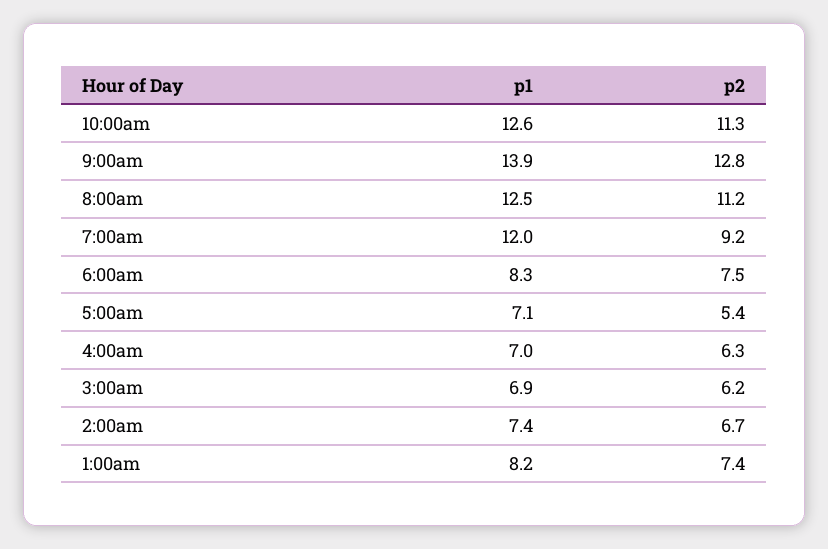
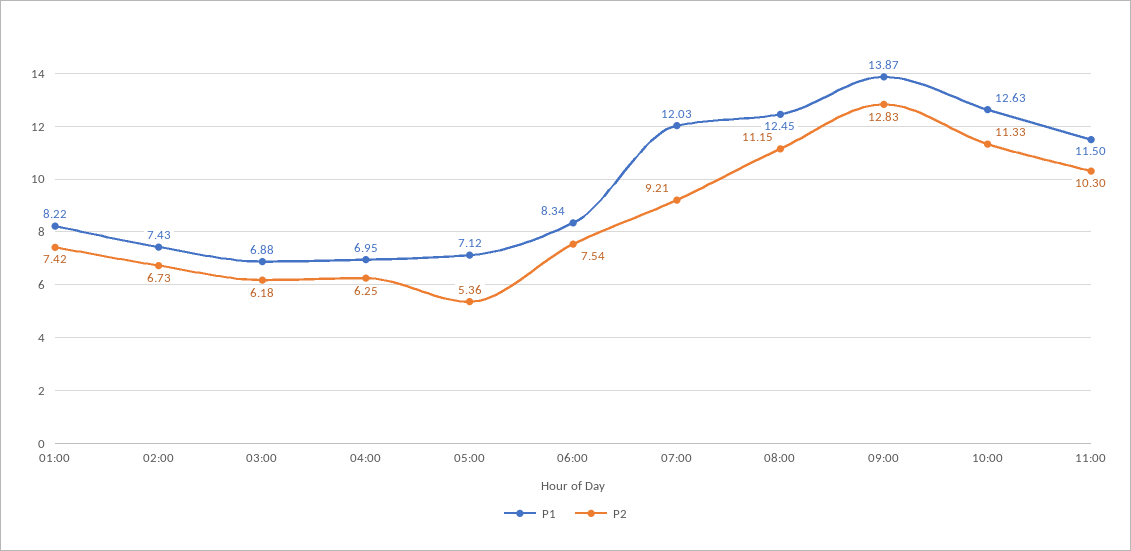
p1, 11:00: none -> 11.5
p2, 11:00: none -> 10.3

